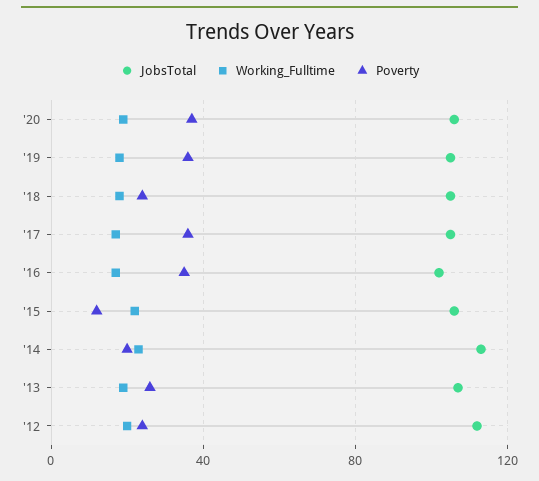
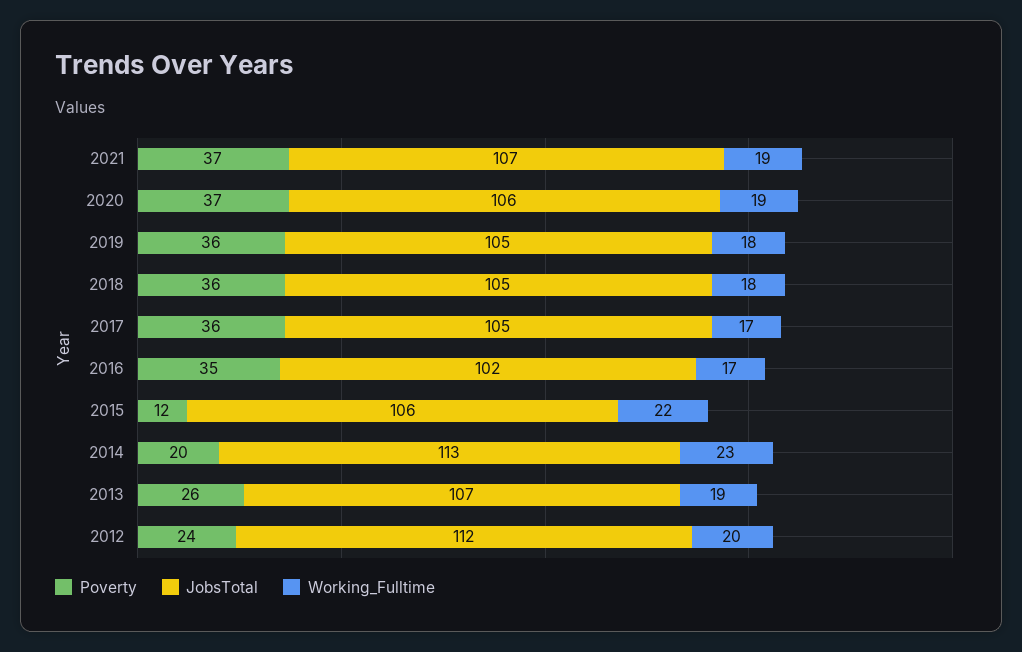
Poverty, '18: 25 -> 36
Poverty, 2021: none -> 37
JobsTotal, 2021: none -> 107
Working_Fulltime, 2021: none -> 19

